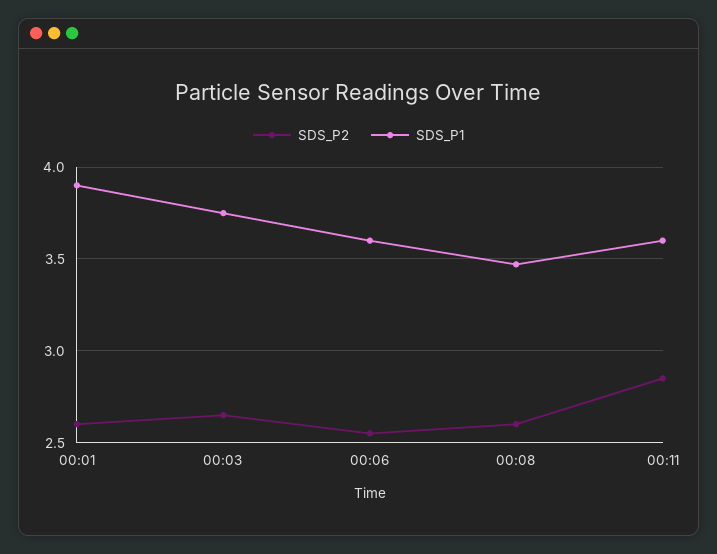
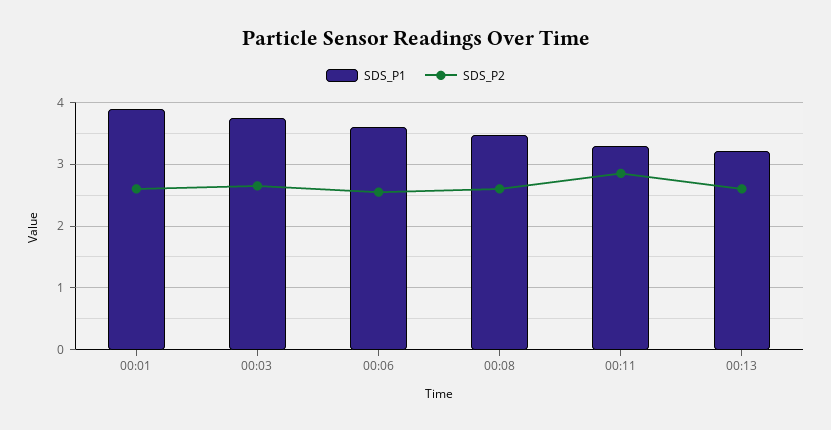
SDS_P1, 00:11: 3.6 -> 3.3
SDS_P1, 00:13: none -> 3.2
SDS_P2, 00:13: none -> 2.6

